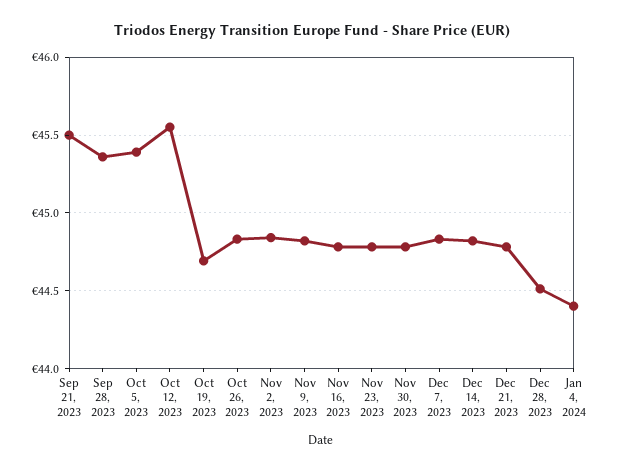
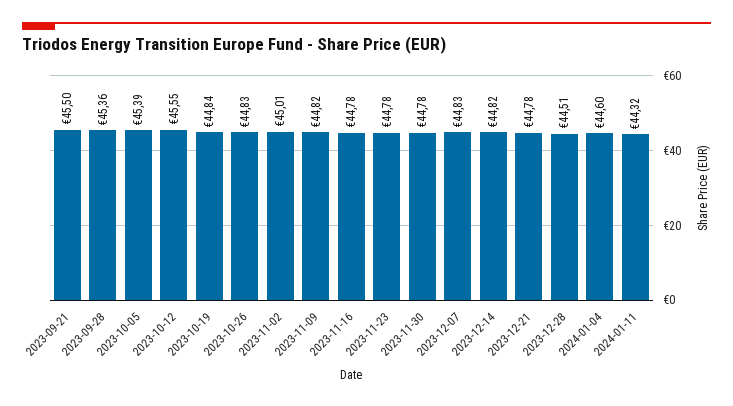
Oct 19, 2023: 44.7 -> 44.84
Nov 2, 2023: 44.85 -> 45.01
Jan 4, 2024: 44.4 -> 44.6
2024-01-11: none -> 44.32

